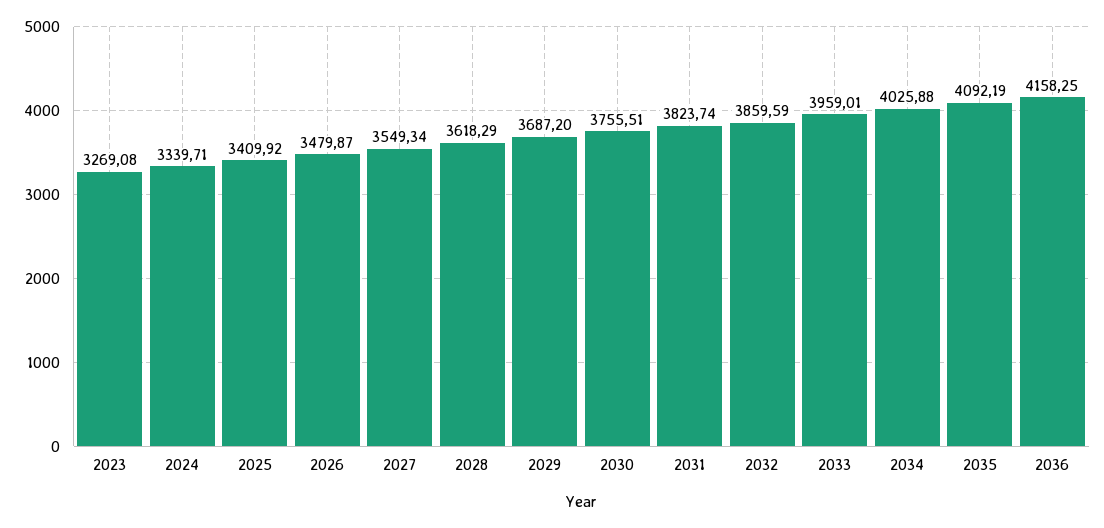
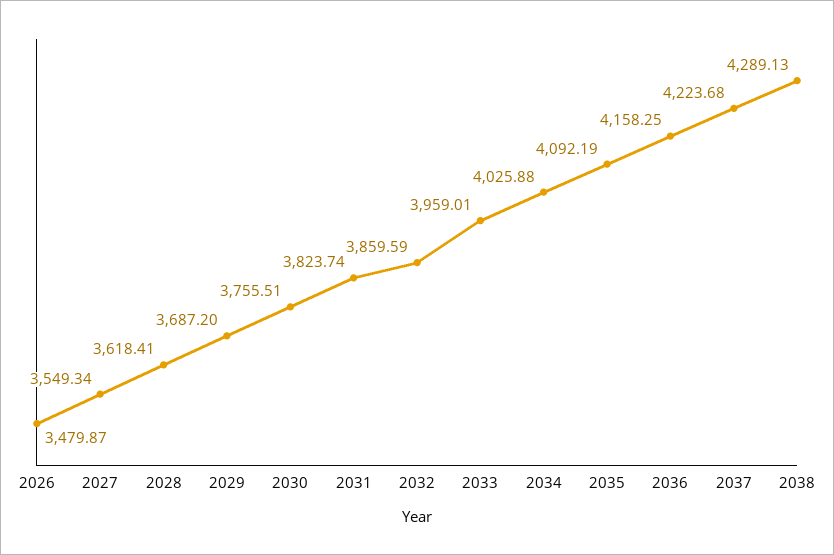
2023: 3269.08 -> none
2024: 3339.71 -> none
2025: 3409.92 -> none
2028: 3618.29 -> 3618.41
2037: none -> 4223.68
2038: none -> 4289.13

